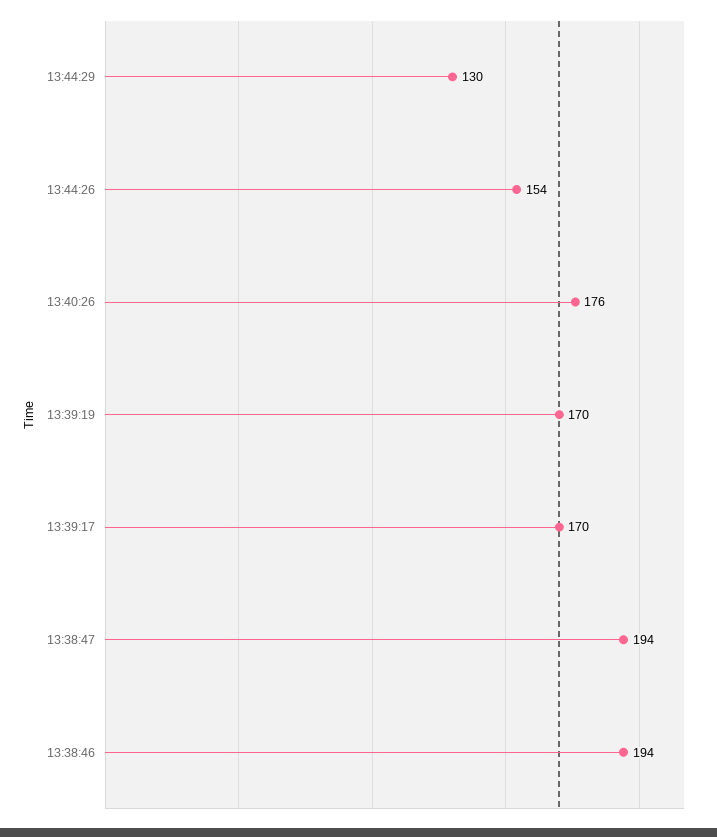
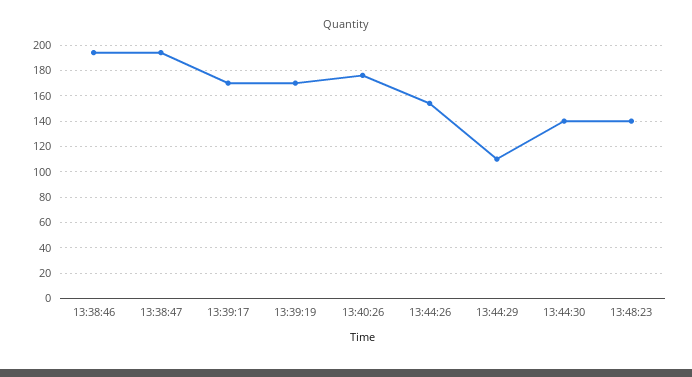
13:44:29: 130 -> 110
13:44:30: none -> 140
13:48:23: none -> 140

